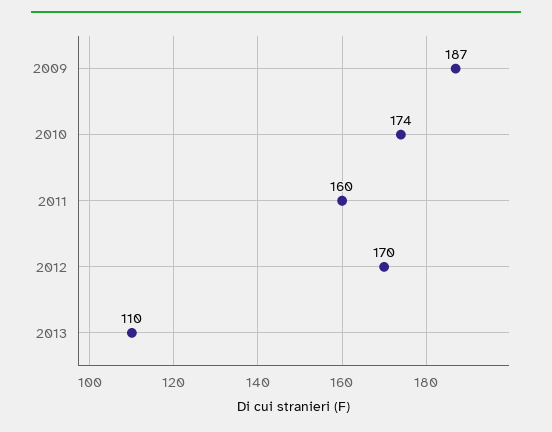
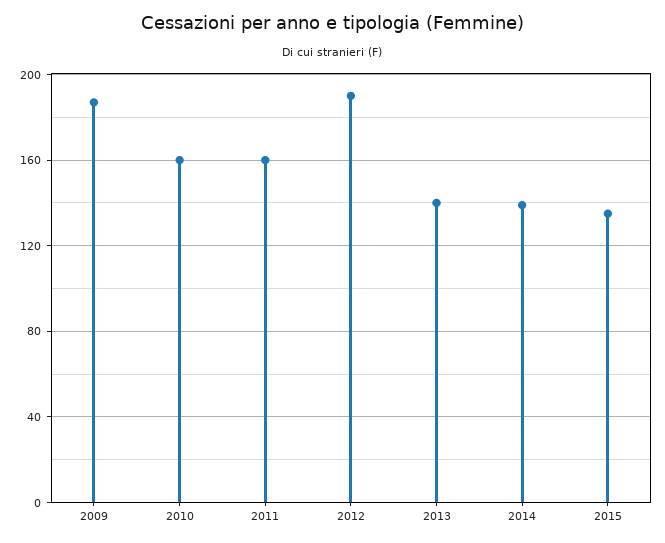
2010: 174 -> 160
2012: 170 -> 190
2013: 110 -> 140
2014: none -> 140
2015: none -> 135

